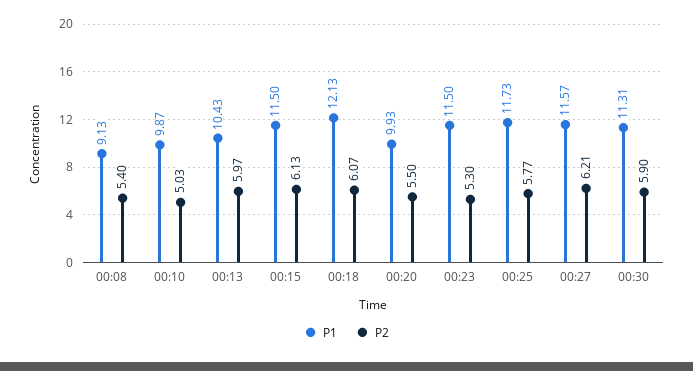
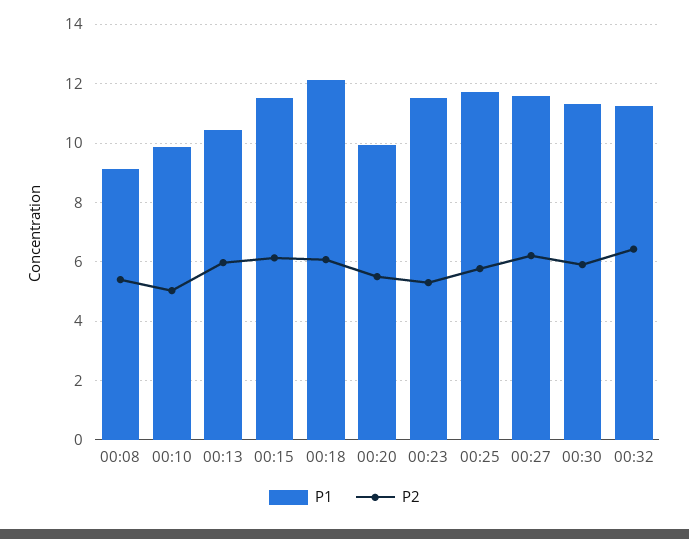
P1, 00:32: none -> 11.25
P2, 00:32: none -> 6.5

